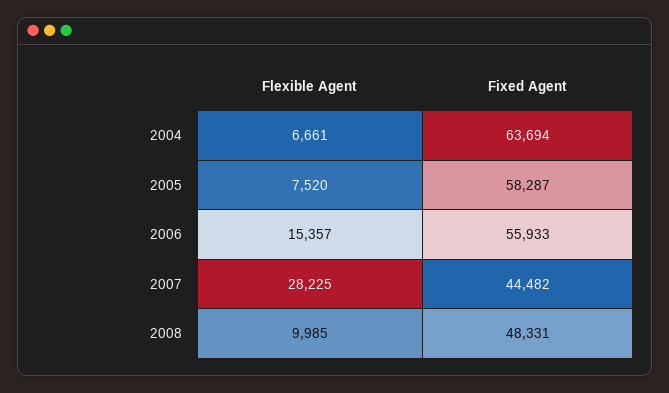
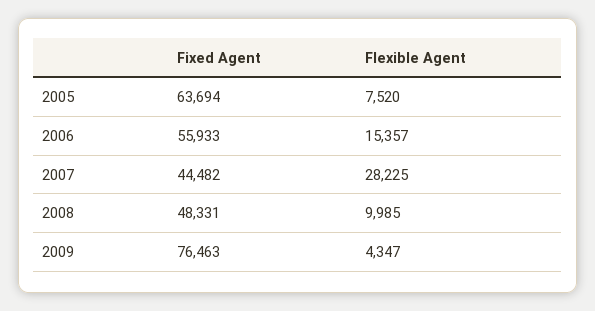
Flexible Agent, 2004: 6661 -> none
Fixed Agent, 2004: 63694 -> none
Fixed Agent, 2005: 58287 -> 63694
Fixed Agent, 2009: none -> 76463
Flexible Agent, 2009: none -> 4347

